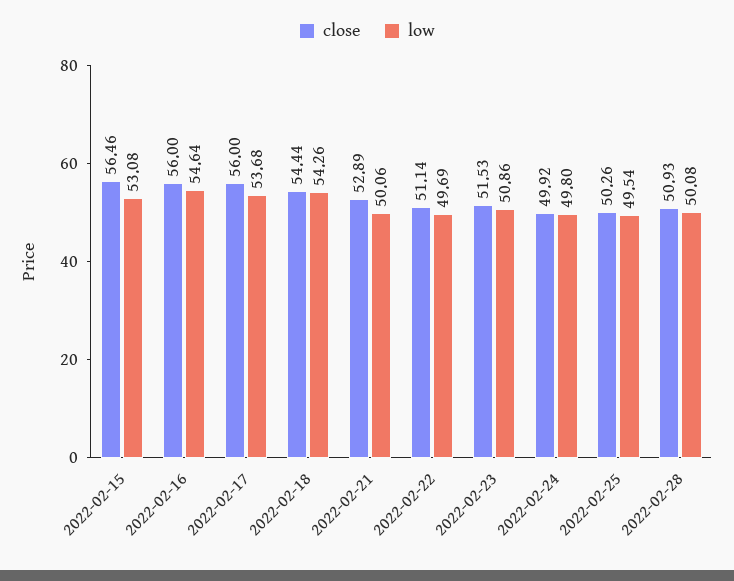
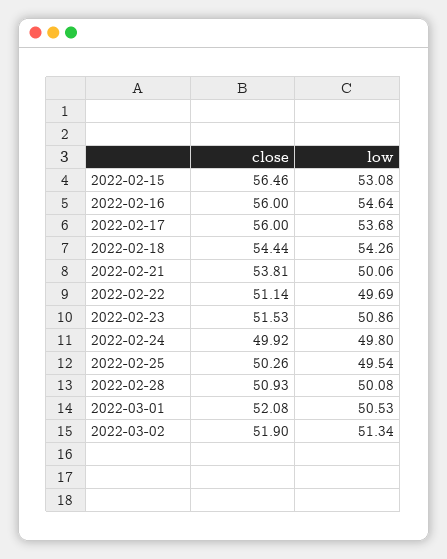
close, 2022-02-21: 52.89 -> 53.81
close, 2022-03-01: none -> 52.08
low, 2022-03-01: none -> 50.53
close, 2022-03-02: none -> 51.9
low, 2022-03-02: none -> 51.34

